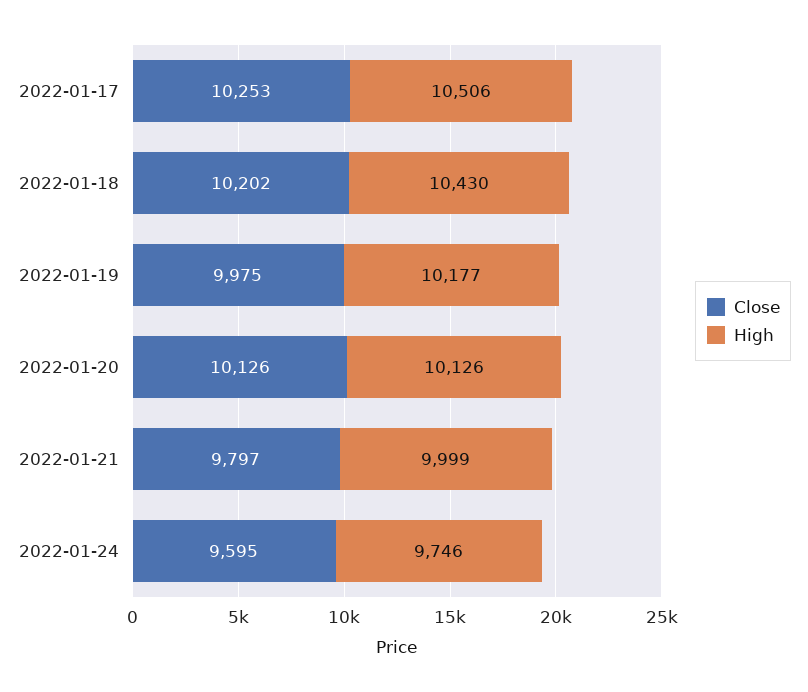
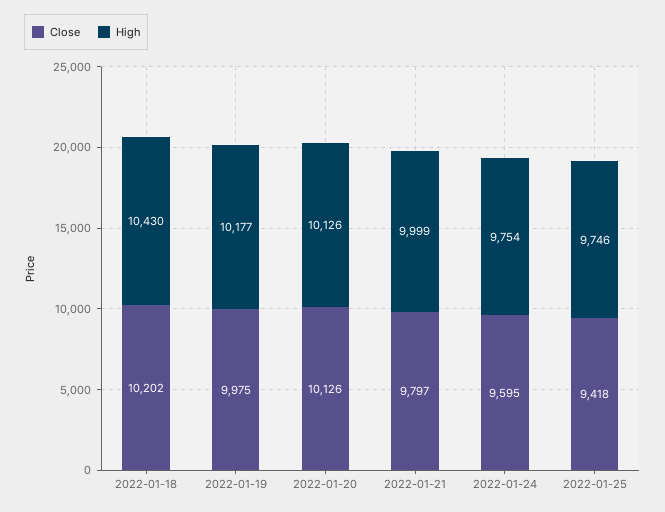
Close, 2022-01-17: 10253 -> none
High, 2022-01-17: 10506 -> none
High, 2022-01-24: 9746 -> 9754
Close, 2022-01-25: none -> 9418
High, 2022-01-25: none -> 9746

